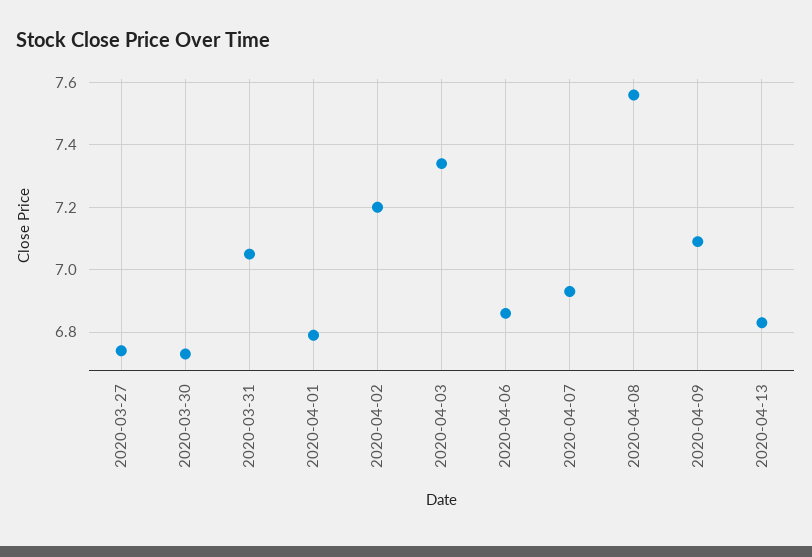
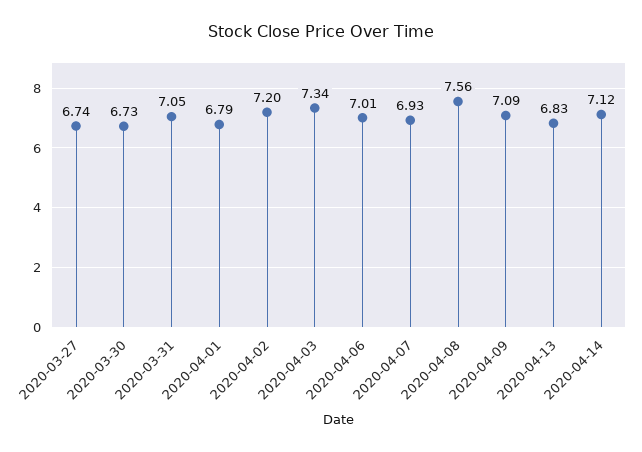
2020-04-06: 6.85 -> 7.01
2020-04-14: none -> 7.12

